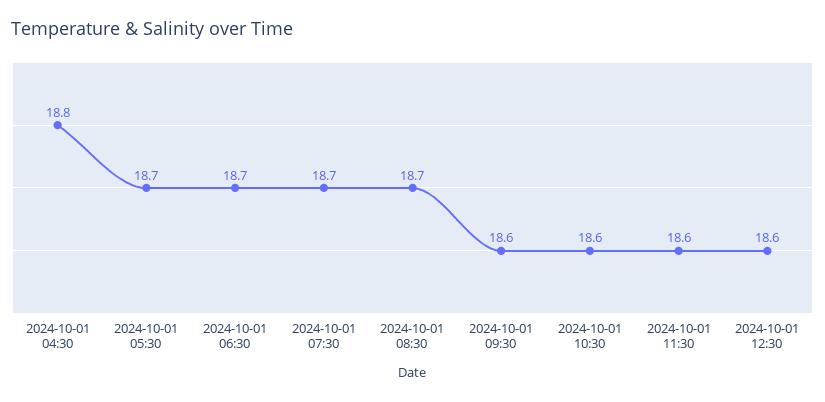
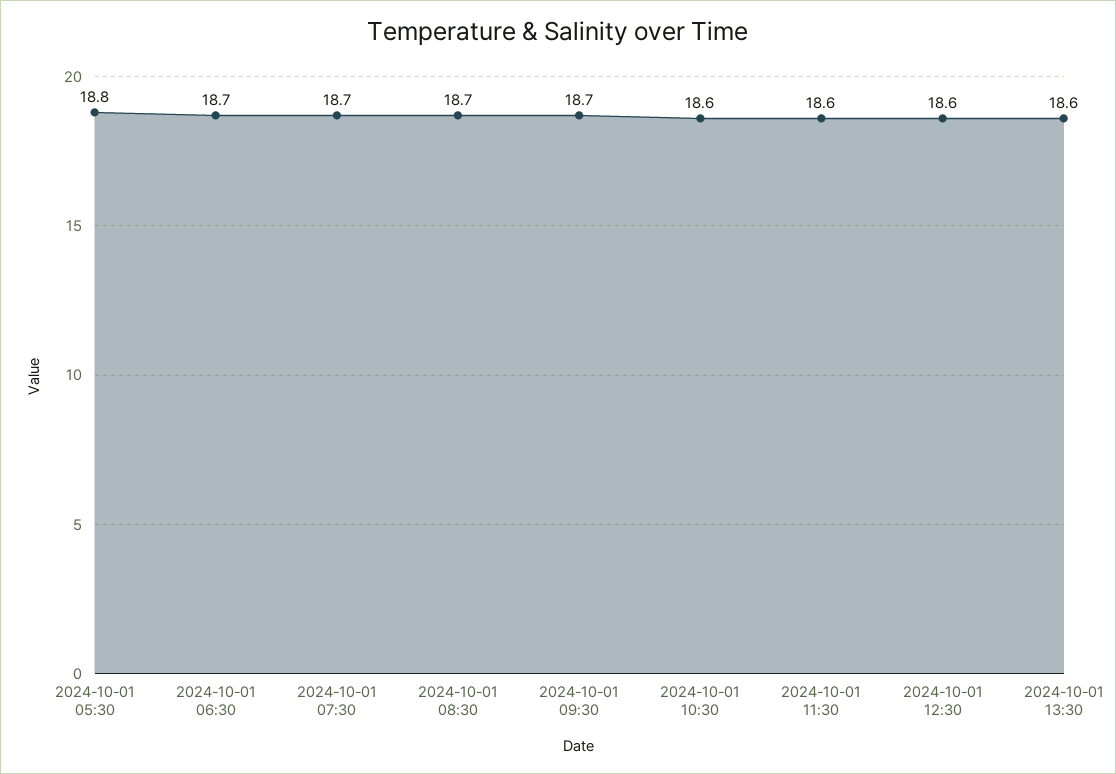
2024-10-01 04:30: 18.8 -> none
2024-10-01 05:30: 18.7 -> 18.8
2024-10-01 09:30: 18.6 -> 18.7
2024-10-01 13:30: none -> 18.6

